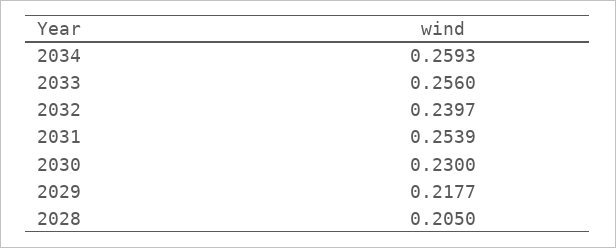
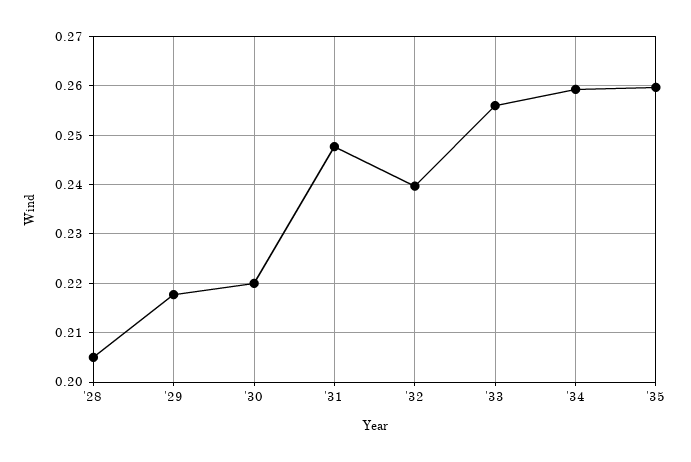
2031: 0.2539 -> 0.248
2030: 0.23 -> 0.22
'35: none -> 0.26

